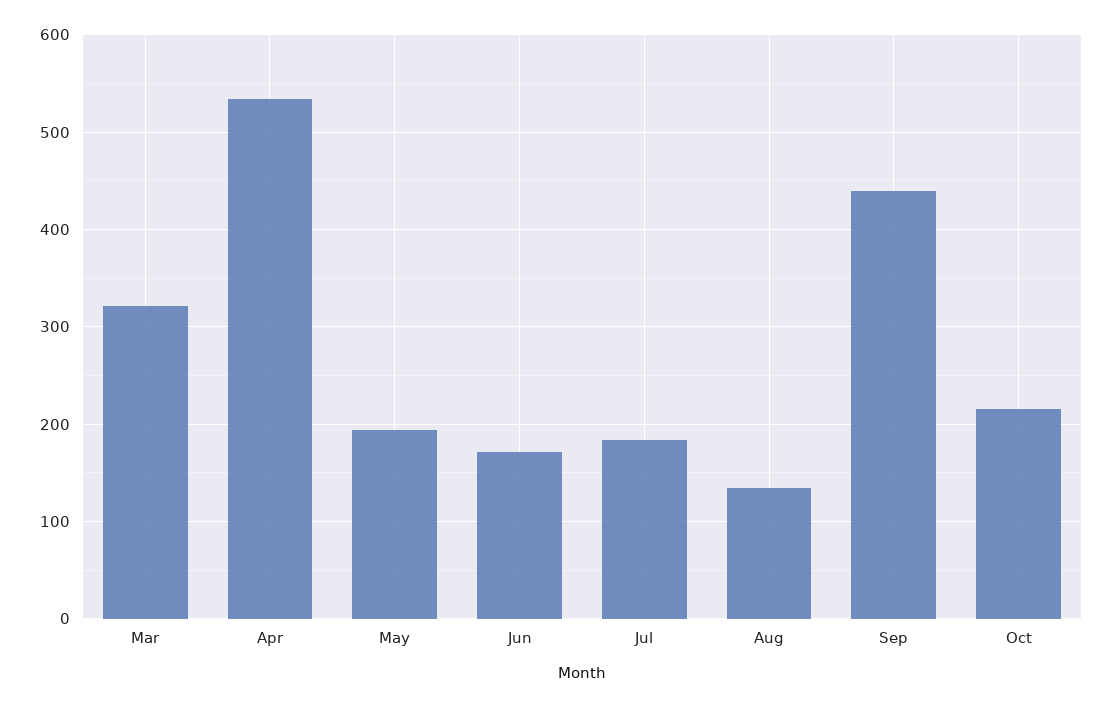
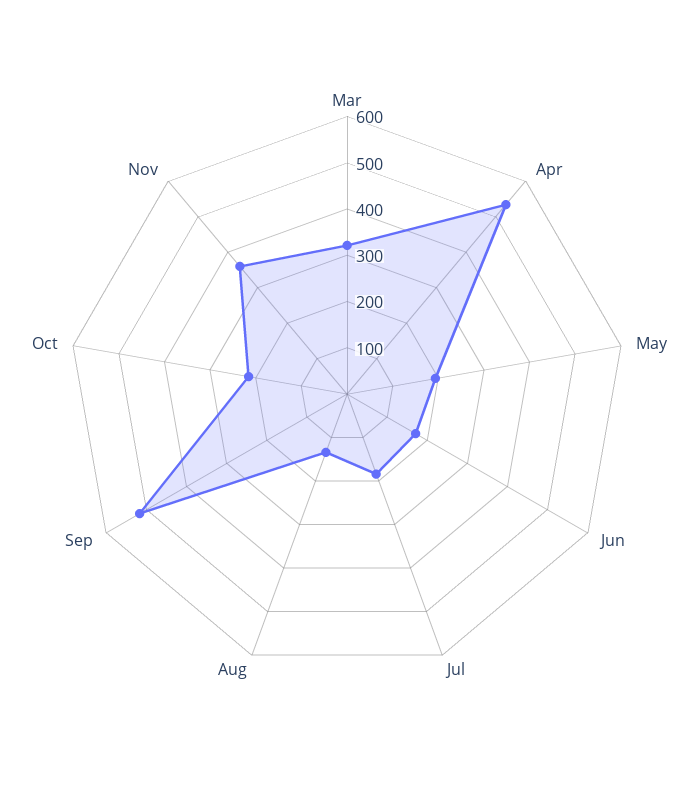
Sep: 440 -> 520
Nov: none -> 360

